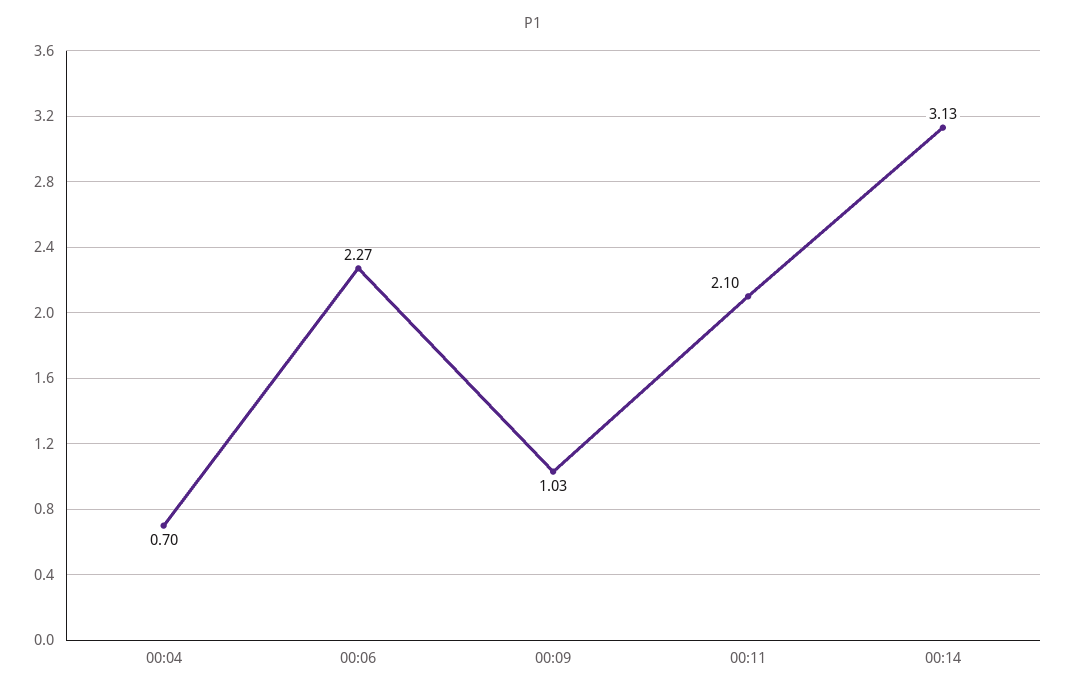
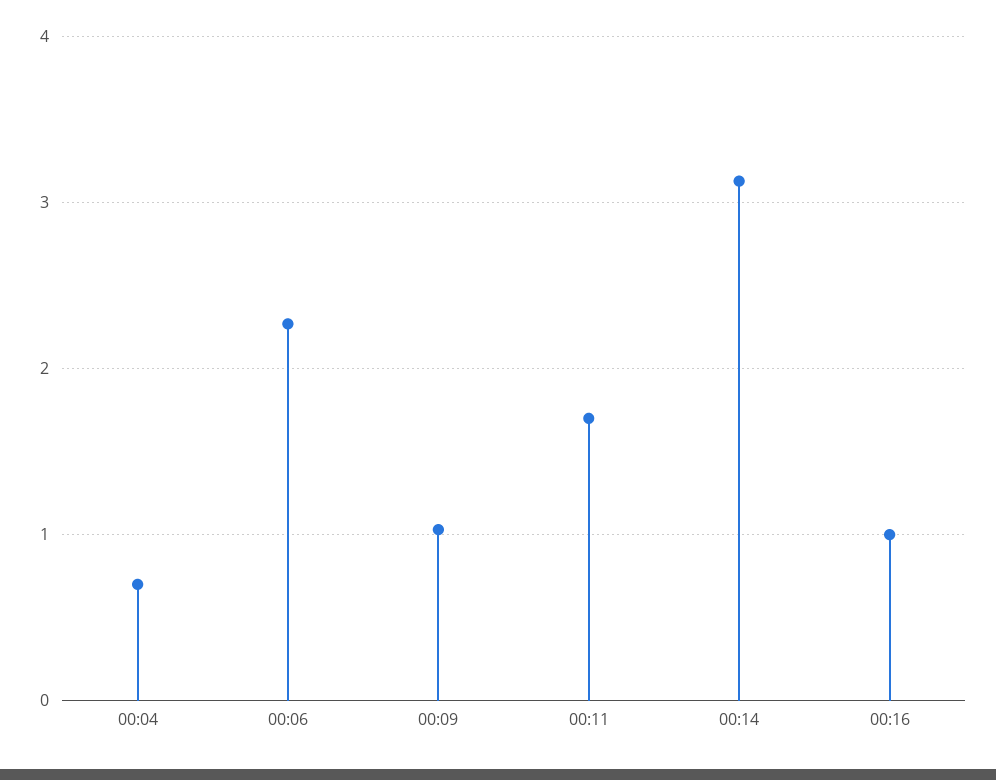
00:11: 2.1 -> 1.7
00:16: none -> 1

